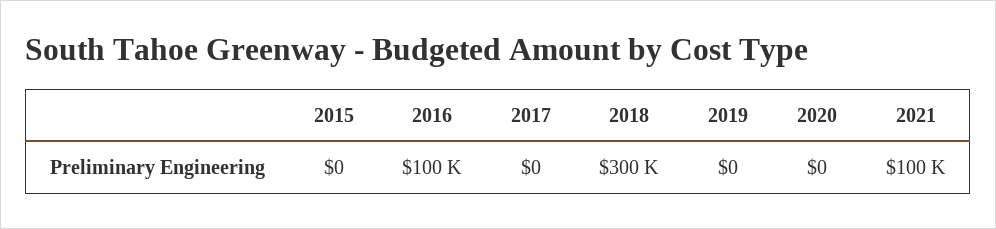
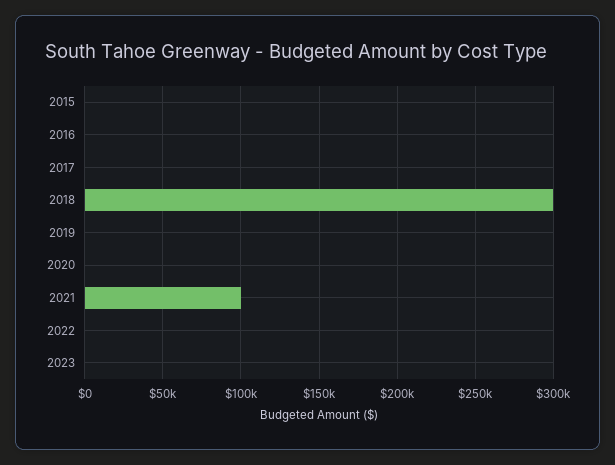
2016: 100000 -> 0
2022: none -> 0
2023: none -> 0

